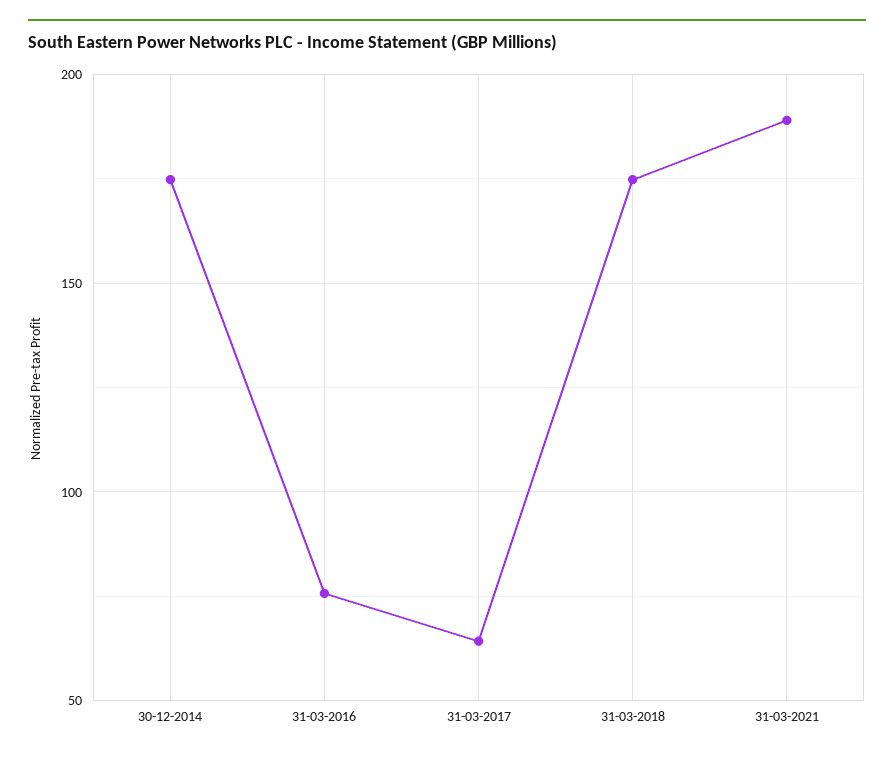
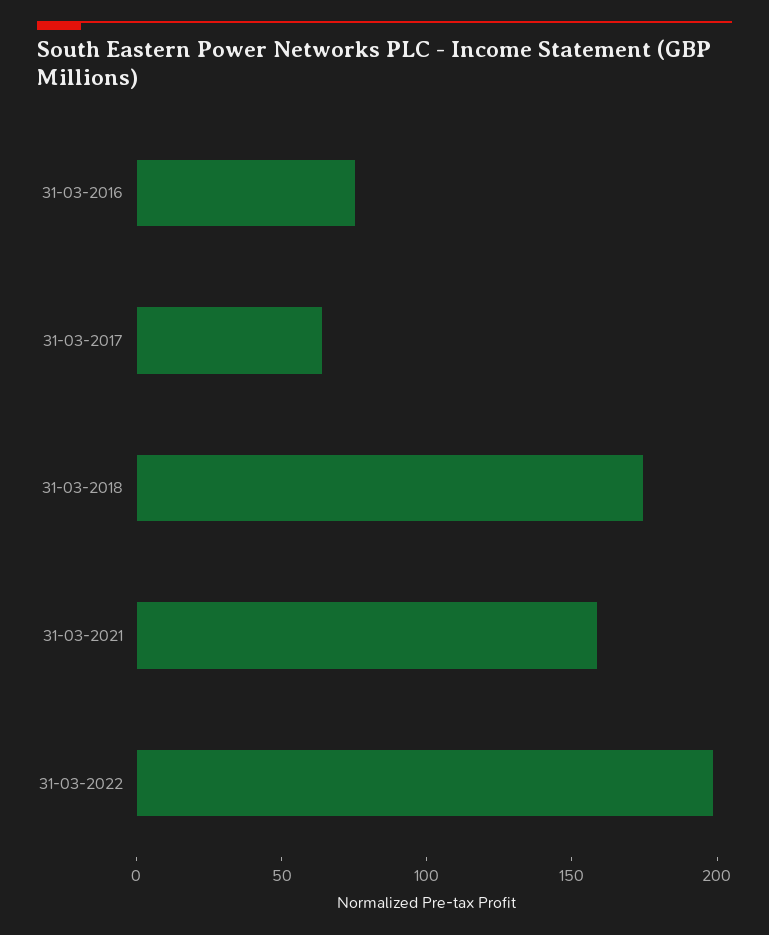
30-12-2014: 175 -> none
31-03-2021: 190 -> 160
31-03-2022: none -> 200

